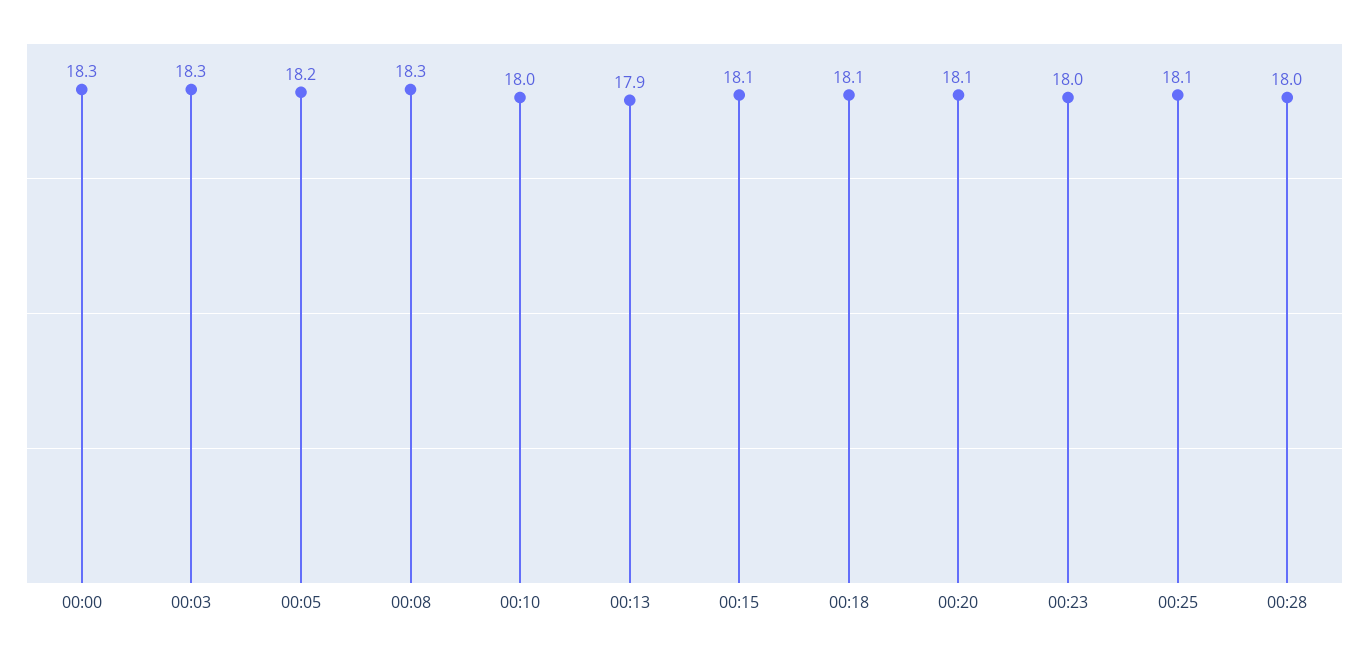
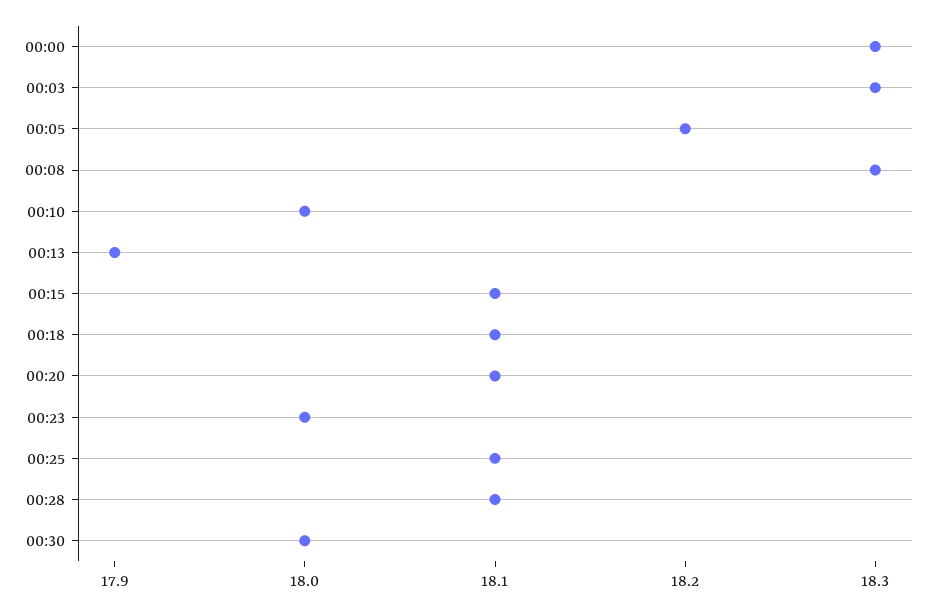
00:28: 18 -> 18.1
00:30: none -> 18

